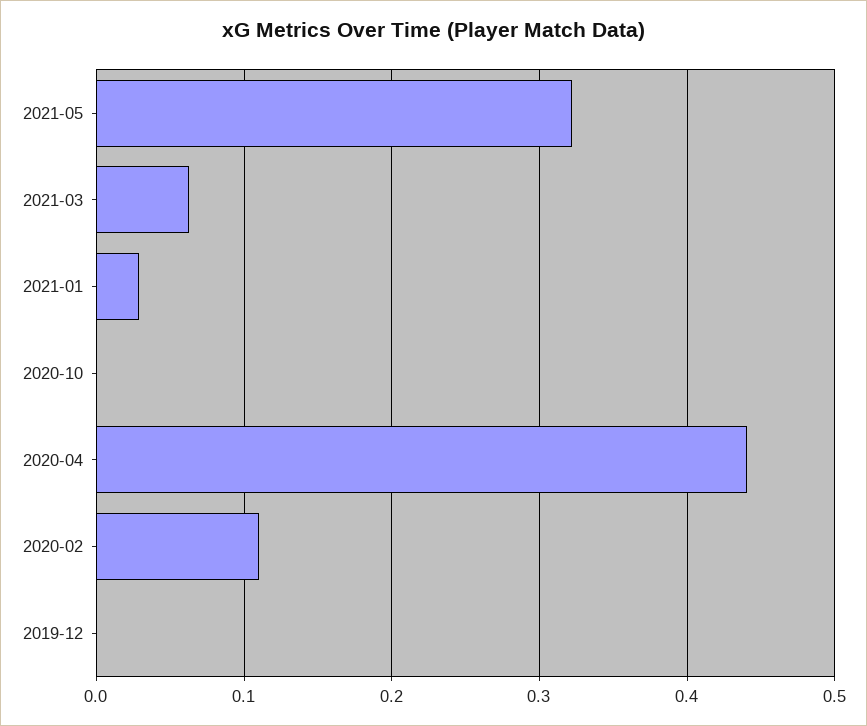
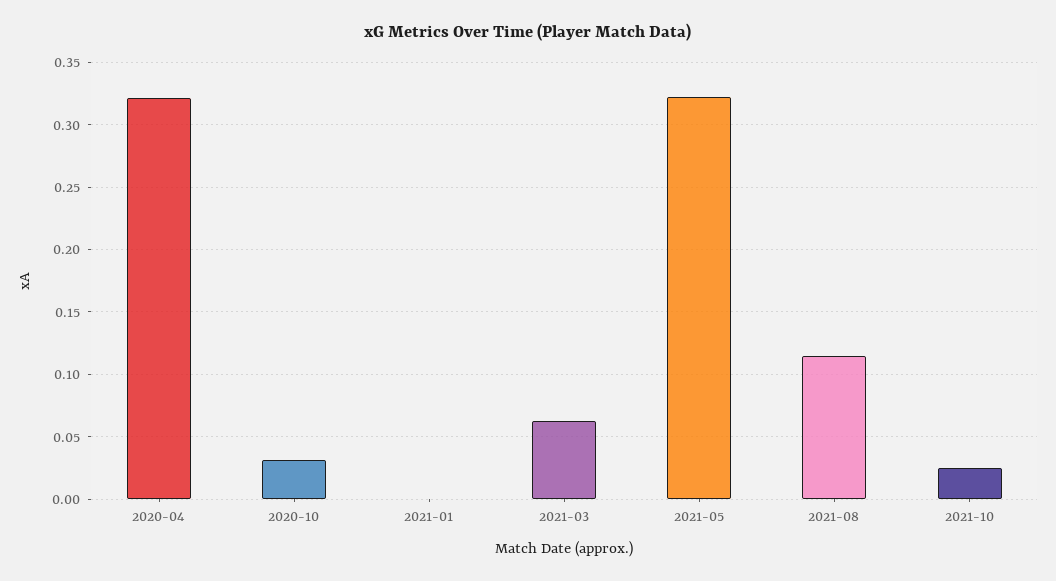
2021-01: 0.03 -> 0
2020-10: 0 -> 0.03
2020-04: 0.44 -> 0.32
2020-02: 0.11 -> none
2019-12: 0 -> none
2021-08: none -> 0.115
2021-10: none -> 0.025

